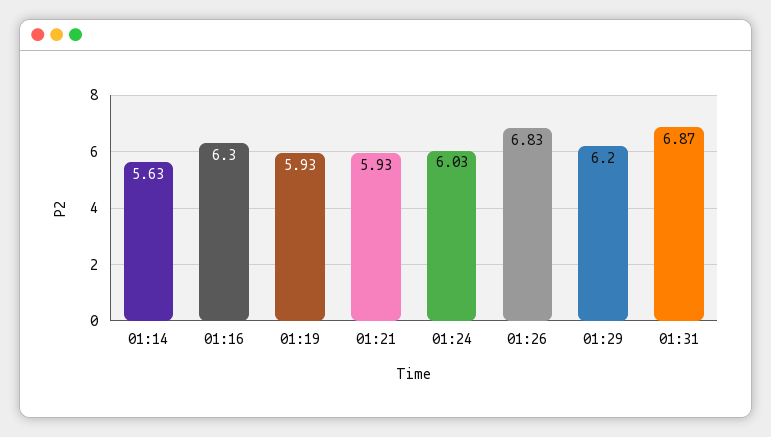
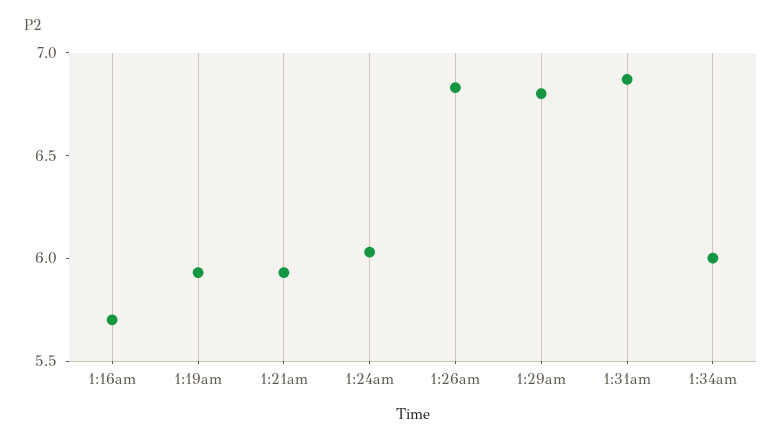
01:14: 5.63 -> none
01:16: 6.3 -> 5.7
01:29: 6.2 -> 6.8
1:34am: none -> 6

